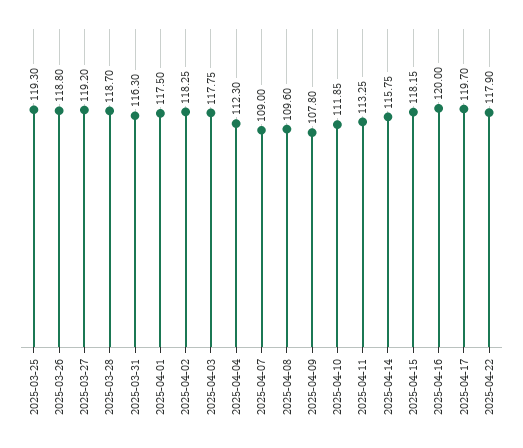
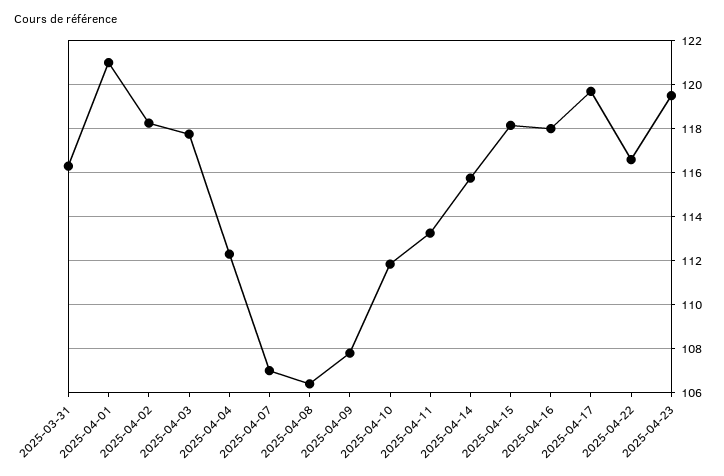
2025-03-25: 119.3 -> none
2025-03-26: 118.8 -> none
2025-03-27: 119.2 -> none
2025-03-28: 118.7 -> none
2025-04-01: 117.5 -> 121
2025-04-07: 109 -> 107
2025-04-08: 109.6 -> 106.5
2025-04-16: 120 -> 118
2025-04-22: 117.9 -> 116.5
2025-04-23: none -> 119.5

